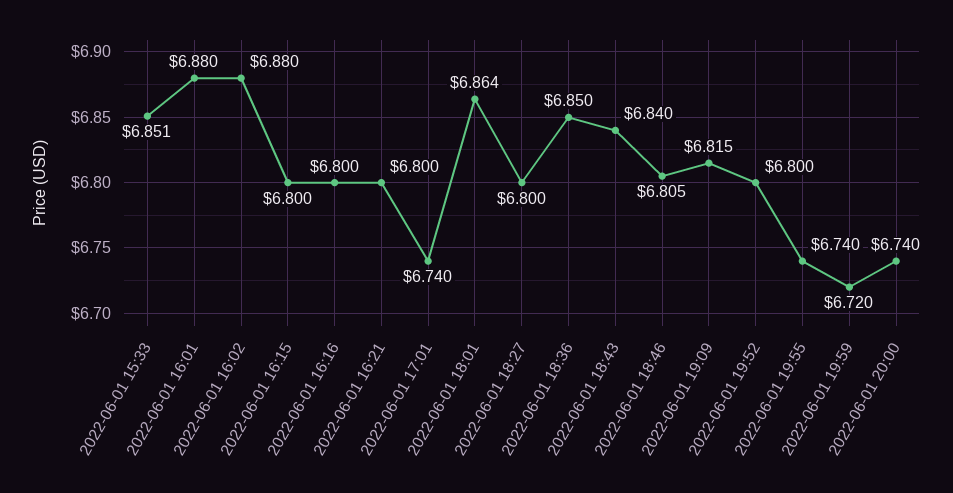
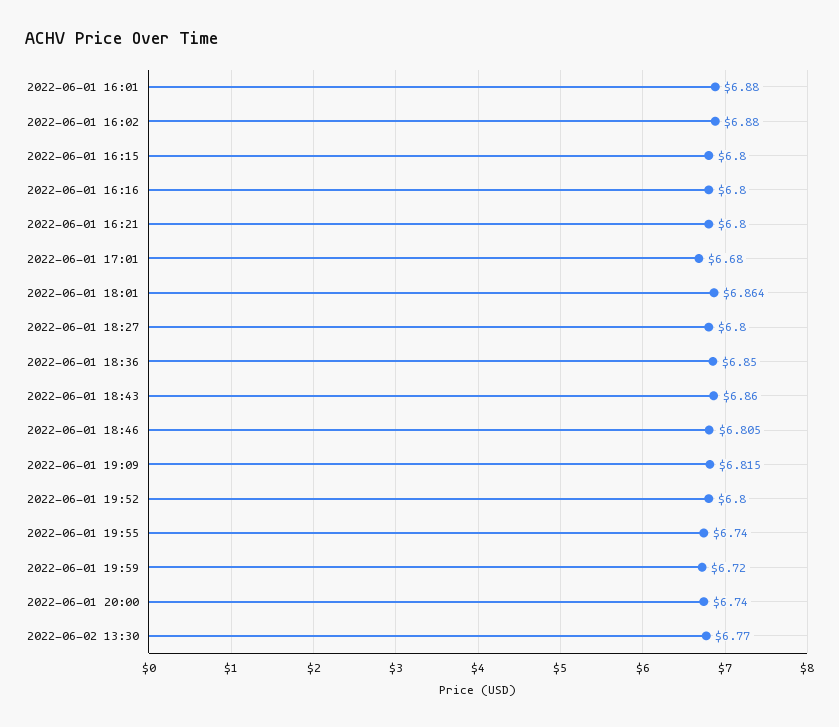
2022-06-01 15:33: 6.851 -> none
2022-06-01 17:01: 6.74 -> 6.68
2022-06-01 18:43: 6.84 -> 6.86
2022-06-02 13:30: none -> 6.77

